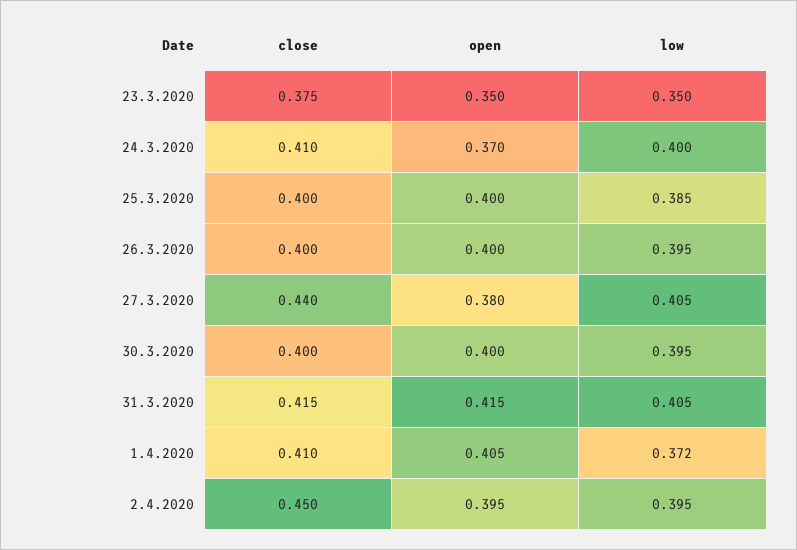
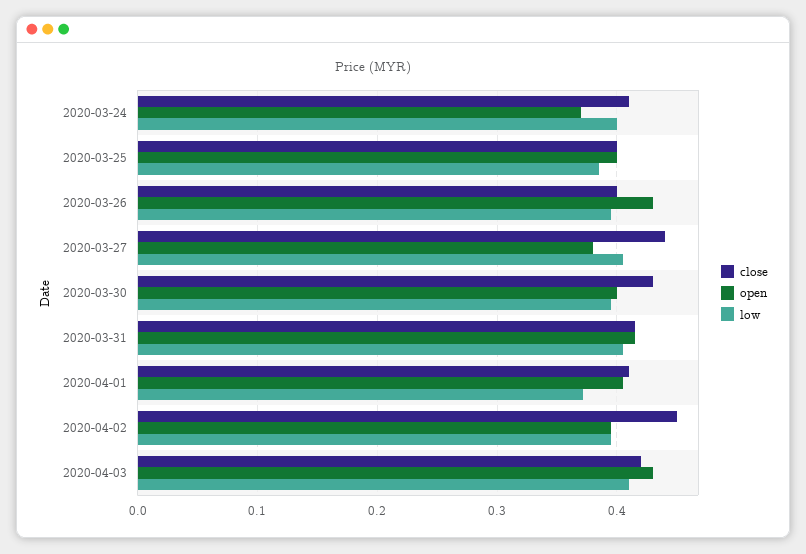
close, 23.3.2020: 0.375 -> none
open, 23.3.2020: 0.35 -> none
low, 23.3.2020: 0.35 -> none
open, 26.3.2020: 0.4 -> 0.43
close, 30.3.2020: 0.4 -> 0.43
close, 2020-04-03: none -> 0.42
open, 2020-04-03: none -> 0.43
low, 2020-04-03: none -> 0.41

